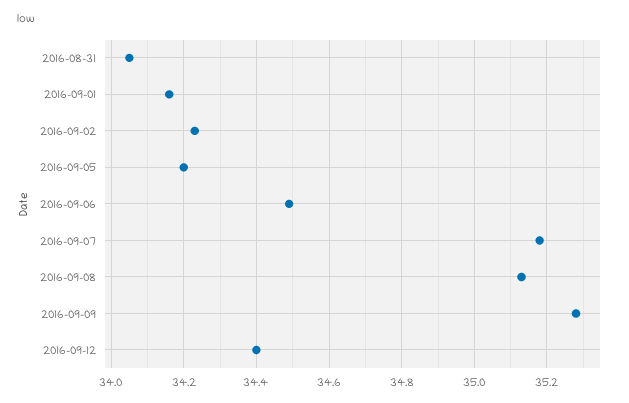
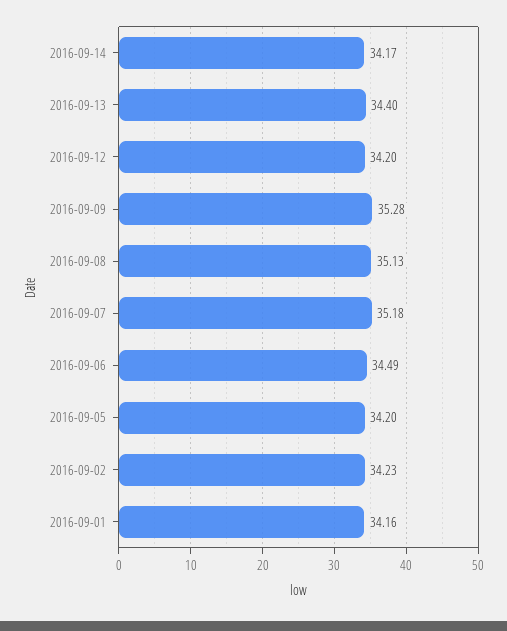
2016-08-31: 34.05 -> none
2016-09-12: 34.4 -> 34.2
2016-09-14: none -> 34.17
2016-09-13: none -> 34.4

